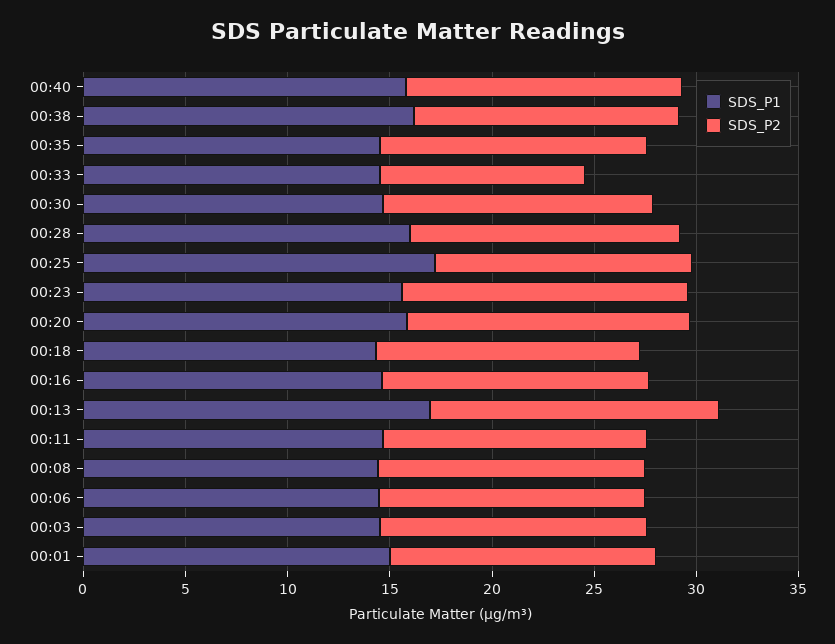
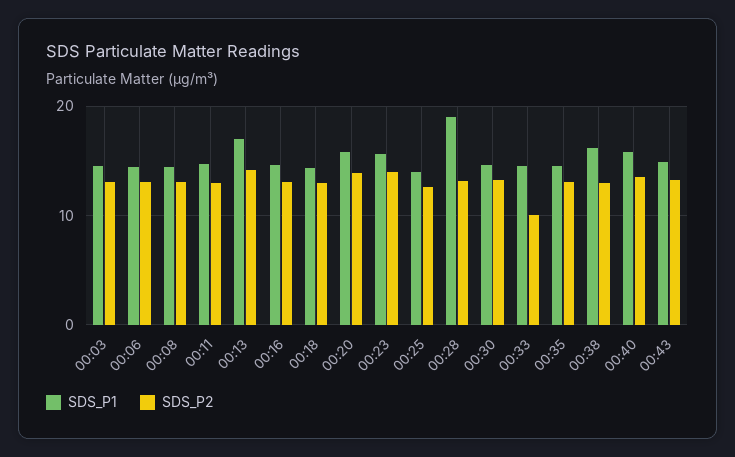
SDS_P1, 00:28: 16 -> 19
SDS_P1, 00:25: 17 -> 14
SDS_P1, 00:01: 15 -> none
SDS_P2, 00:01: 13 -> none
SDS_P1, 00:43: none -> 15
SDS_P2, 00:43: none -> 13

